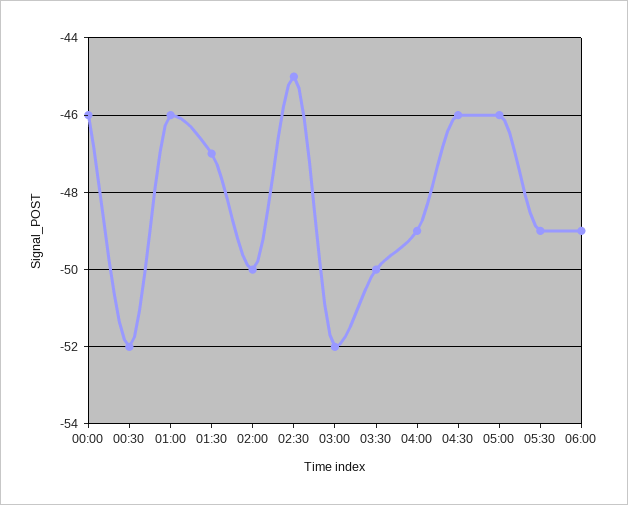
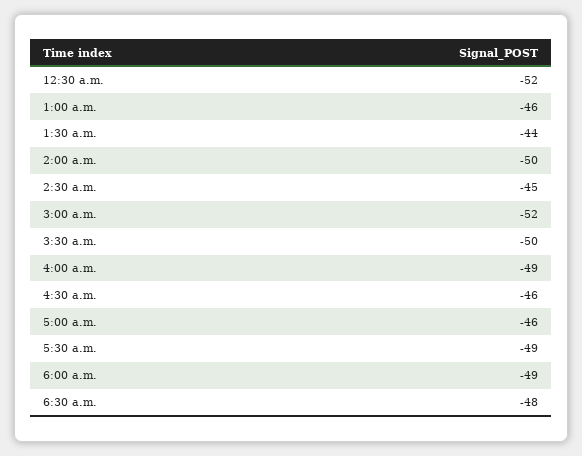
00:00: -46 -> none
01:30: -47 -> -44
6:30 a.m.: none -> -48

